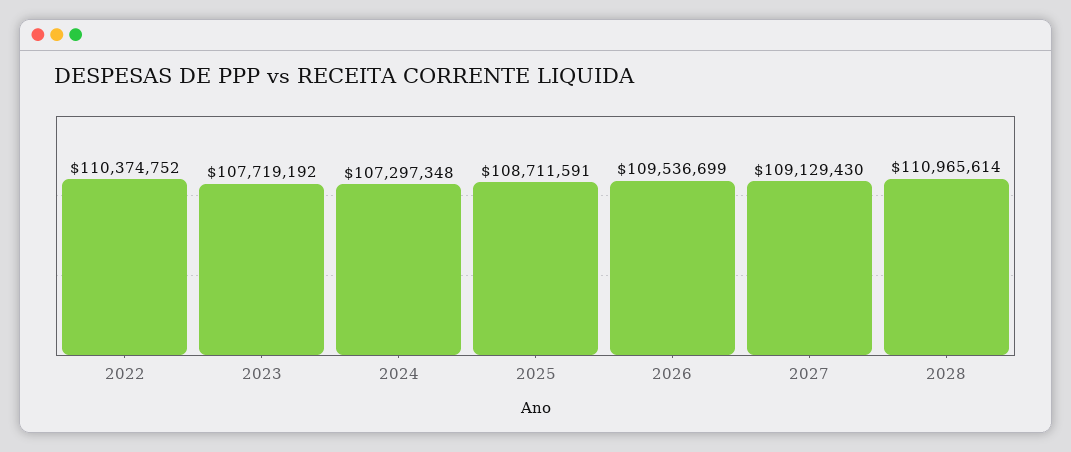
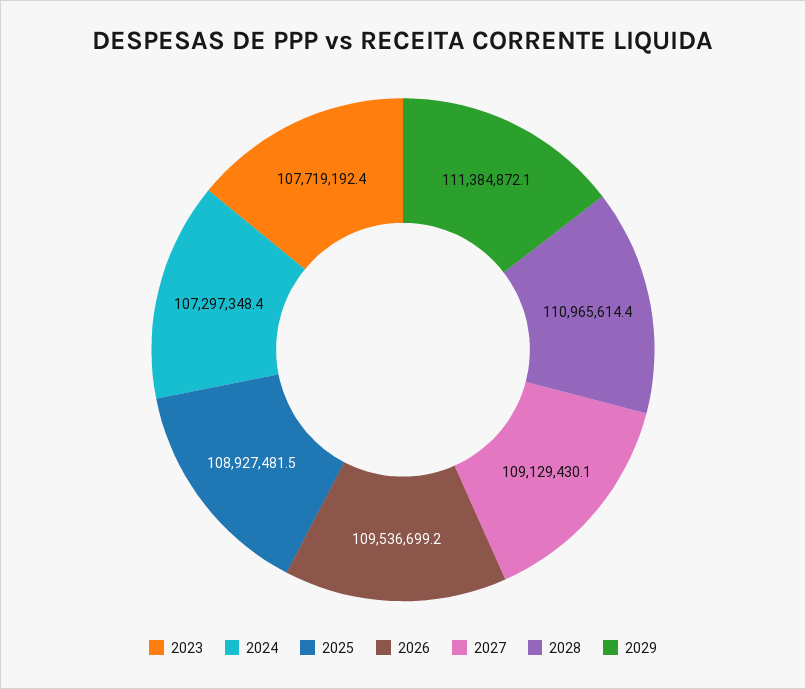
2022: 110374752 -> none
2025: 108711591 -> 108927481.5
2029: none -> 111384872.1

